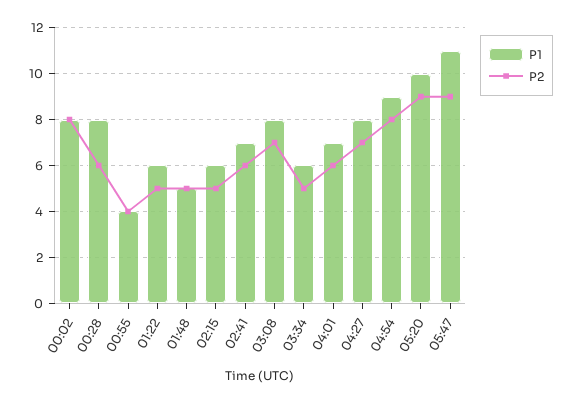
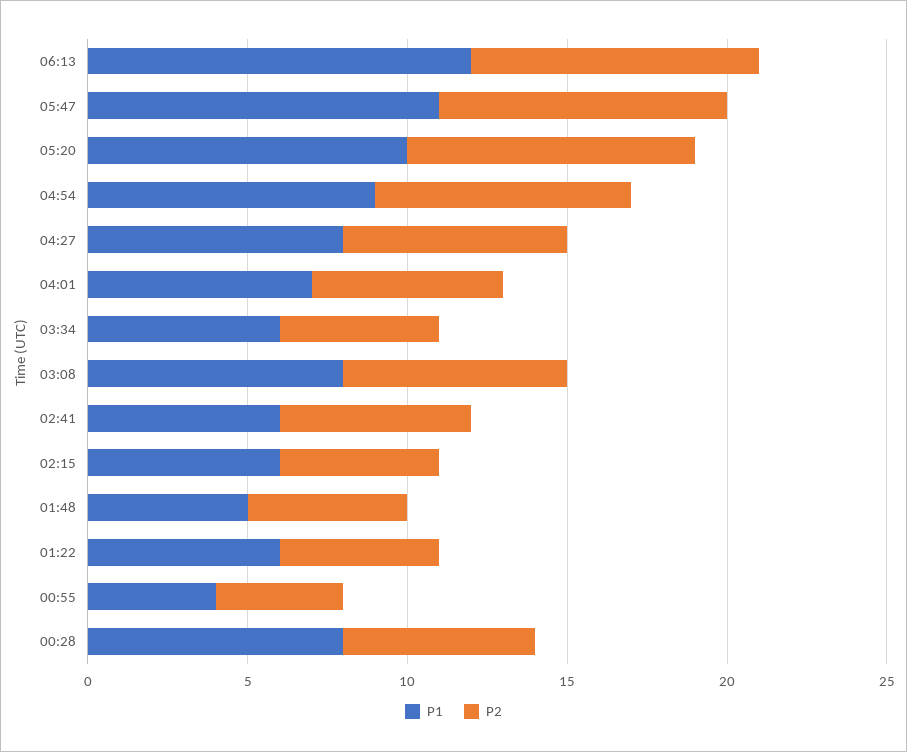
P1, 00:02: 8 -> none
P2, 00:02: 8 -> none
P1, 02:41: 7 -> 6
P1, 06:13: none -> 12
P2, 06:13: none -> 9

